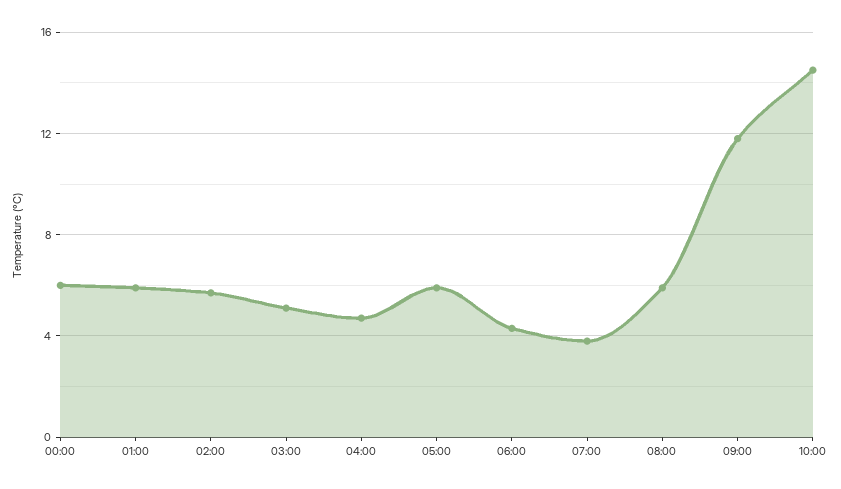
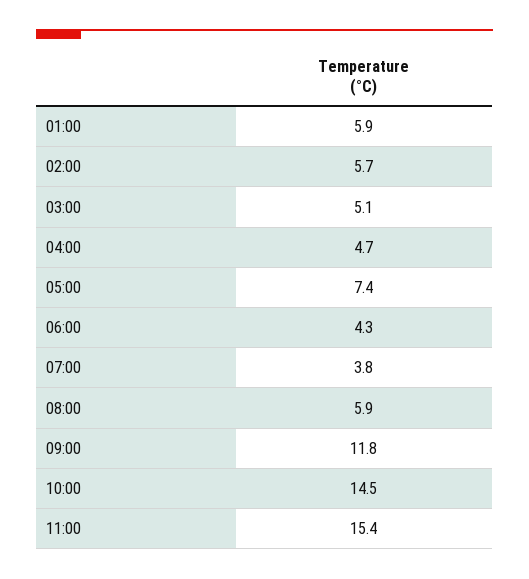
00:00: 6 -> none
05:00: 6 -> 7.4
11:00: none -> 15.4

